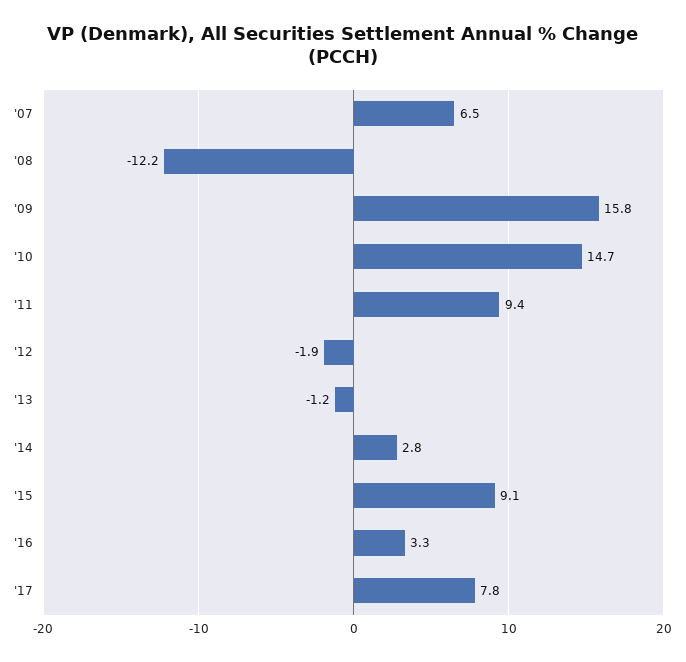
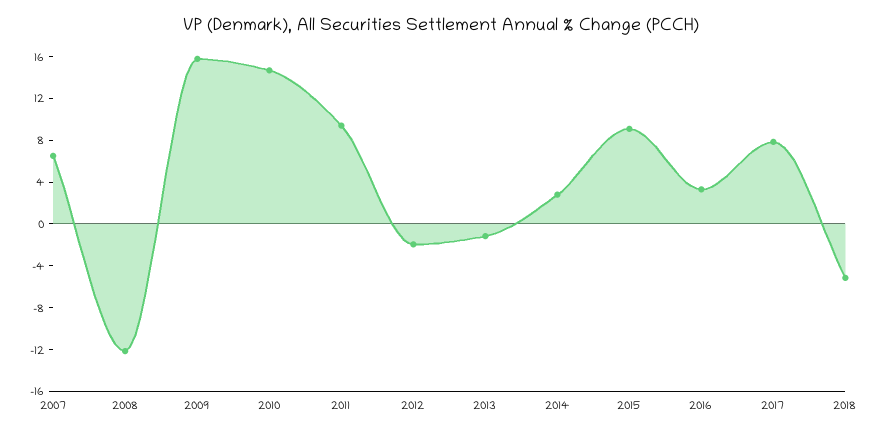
2018: none -> -5

